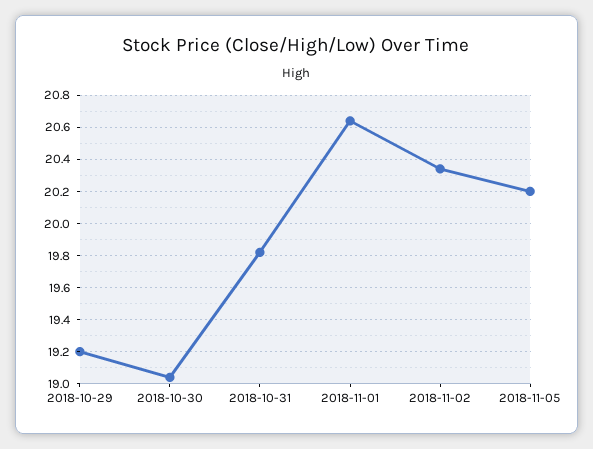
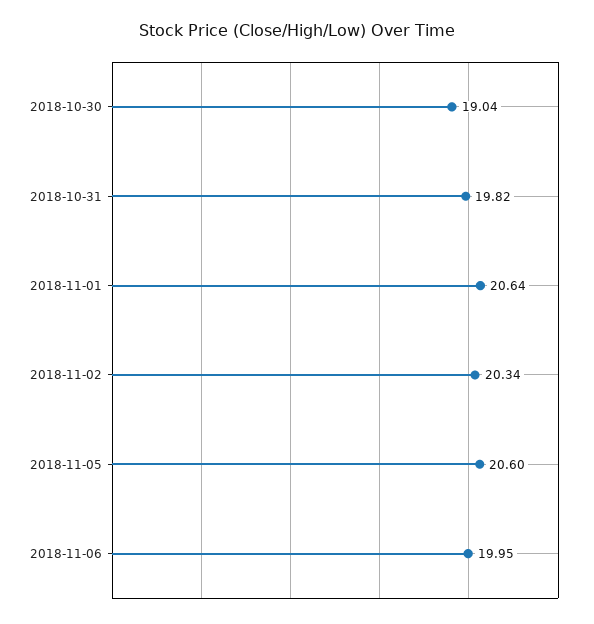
2018-10-29: 19.2 -> none
2018-11-05: 20.2 -> 20.6
2018-11-06: none -> 19.95

